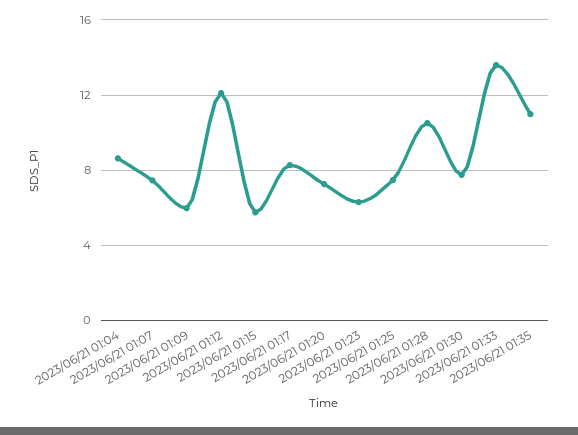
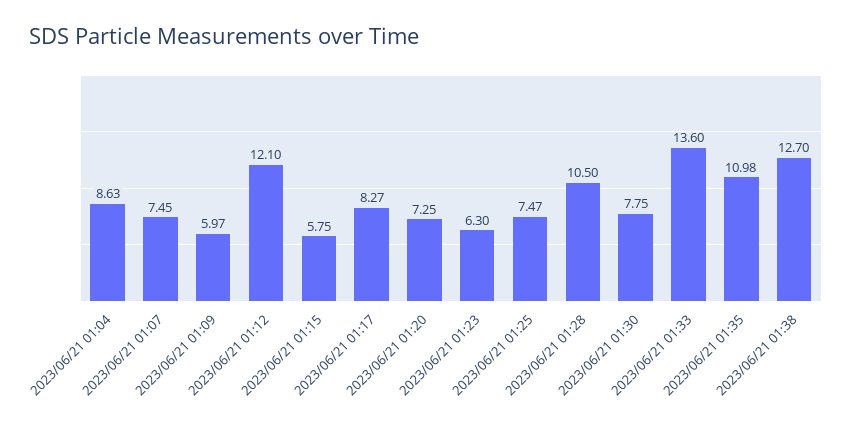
2023/06/21 01:38: none -> 12.7

